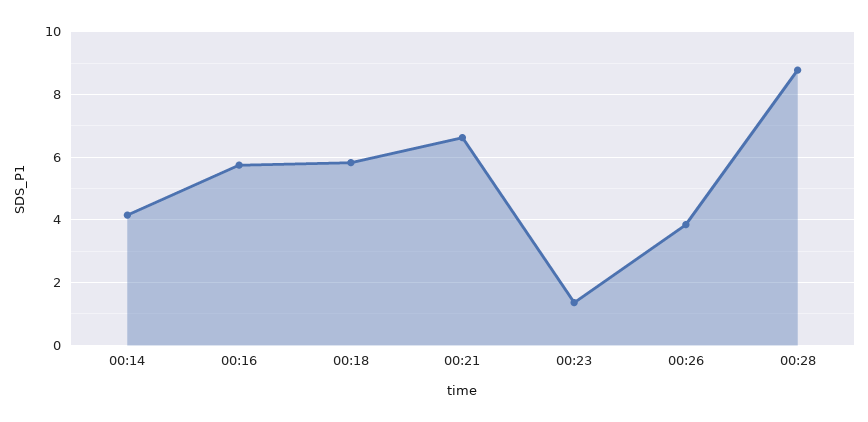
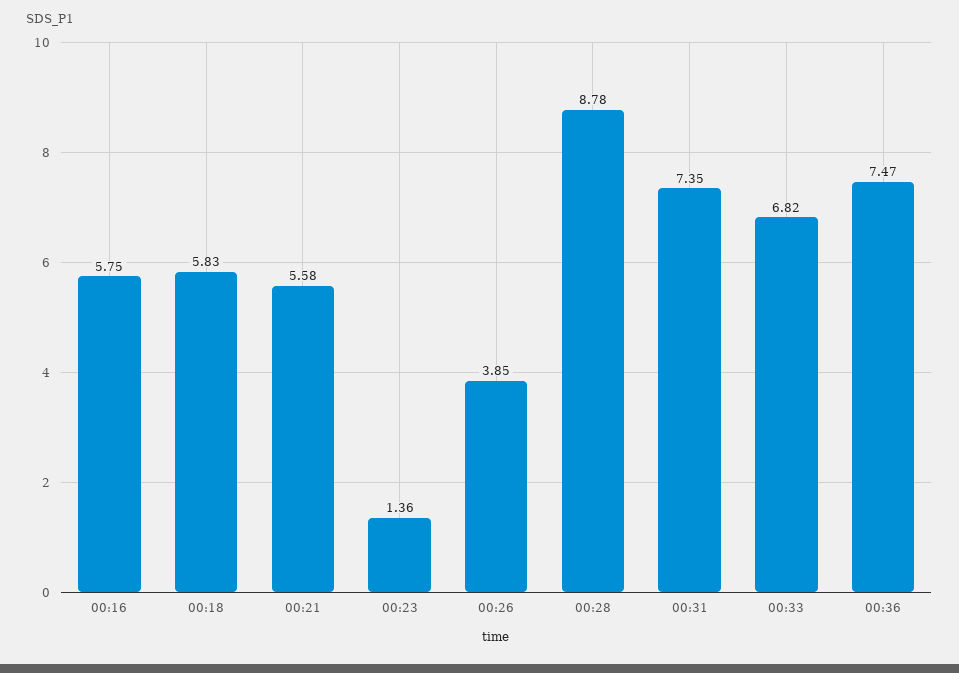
00:14: 4.2 -> none
00:21: 6.6 -> 5.58
00:31: none -> 7.35
00:33: none -> 6.82
00:36: none -> 7.47

